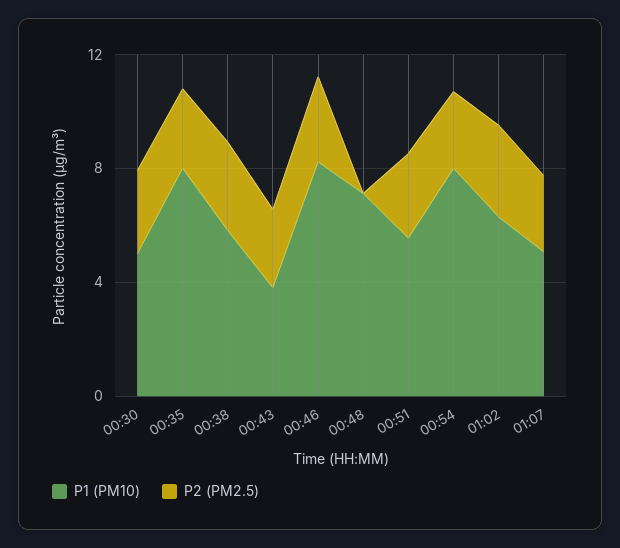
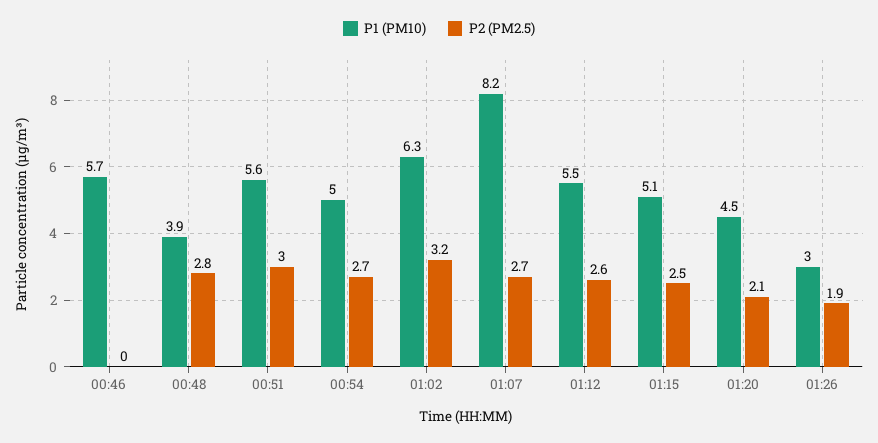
P1 (PM10), 00:30: 5 -> none
P2 (PM2.5), 00:30: 3 -> none
P1 (PM10), 00:35: 8 -> none
P2 (PM2.5), 00:35: 3 -> none
P1 (PM10), 00:38: 6 -> none
P2 (PM2.5), 00:38: 3 -> none
P1 (PM10), 00:43: 4 -> none
P2 (PM2.5), 00:43: 3 -> none
P1 (PM10), 00:46: 8 -> 5.7
P2 (PM2.5), 00:46: 3 -> 0
P1 (PM10), 00:48: 7 -> 3.9
P2 (PM2.5), 00:48: 0 -> 2.8
P1 (PM10), 00:54: 8 -> 5
P1 (PM10), 01:07: 5 -> 8.2
P1 (PM10), 01:12: none -> 5.5
P2 (PM2.5), 01:12: none -> 2.6
P1 (PM10), 01:15: none -> 5.1
P2 (PM2.5), 01:15: none -> 2.5
P1 (PM10), 01:20: none -> 4.5
P2 (PM2.5), 01:20: none -> 2.1
P1 (PM10), 01:26: none -> 3
P2 (PM2.5), 01:26: none -> 1.9

